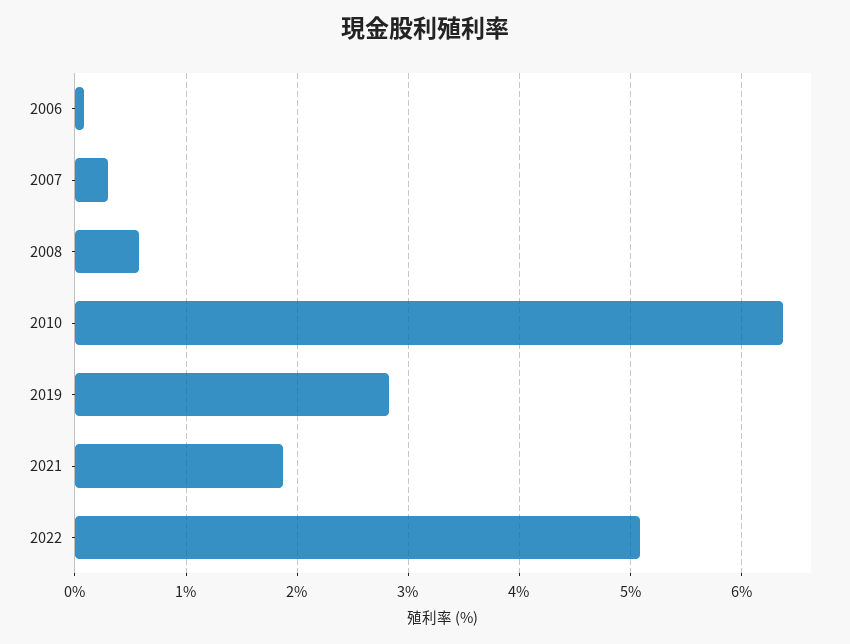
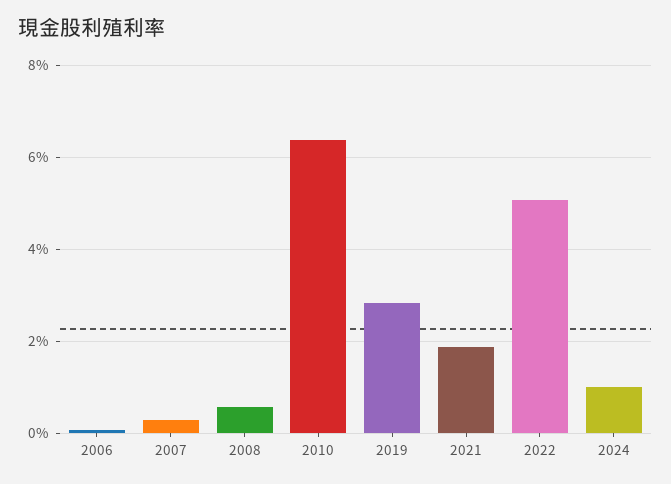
2024: none -> 1

